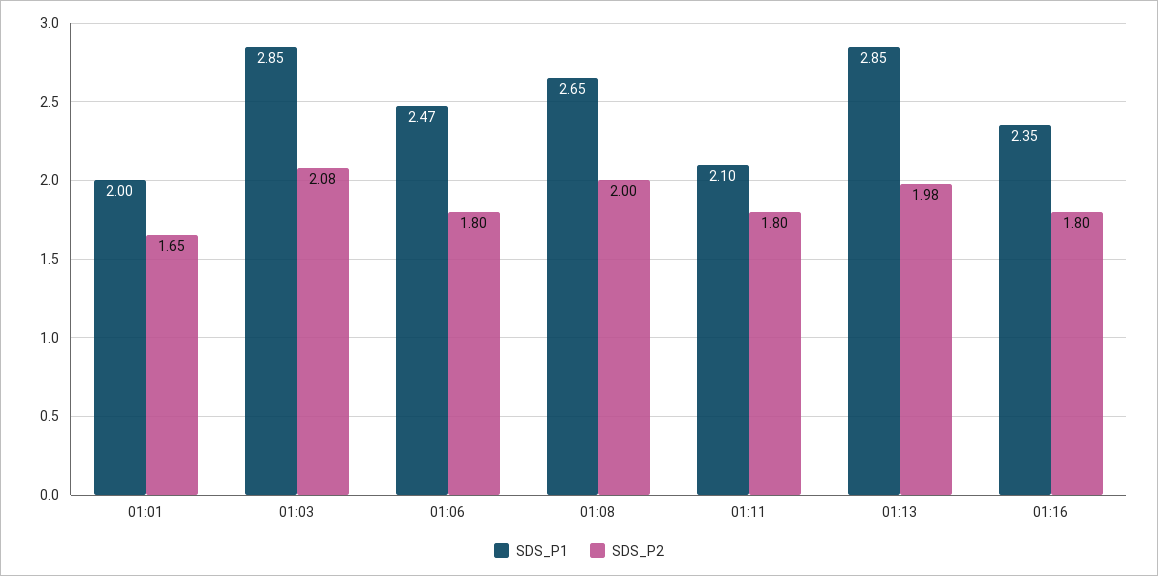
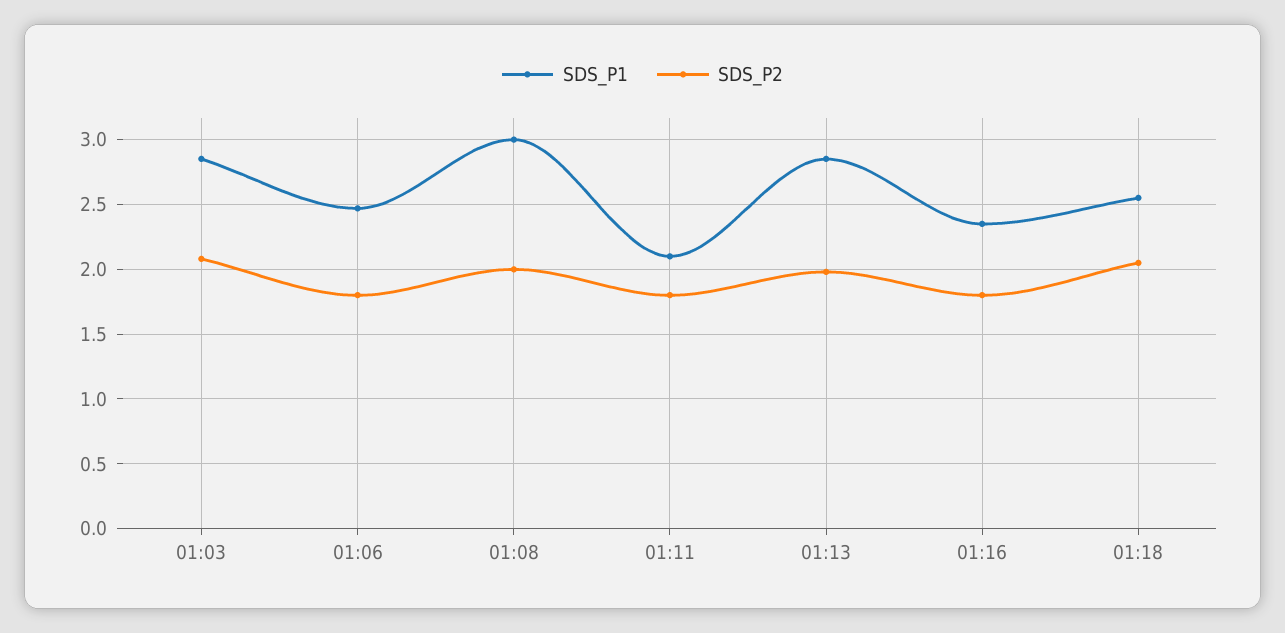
SDS_P1, 01:01: 2 -> none
SDS_P2, 01:01: 1.65 -> none
SDS_P1, 01:08: 2.65 -> 3
SDS_P1, 01:18: none -> 2.55
SDS_P2, 01:18: none -> 2.05

